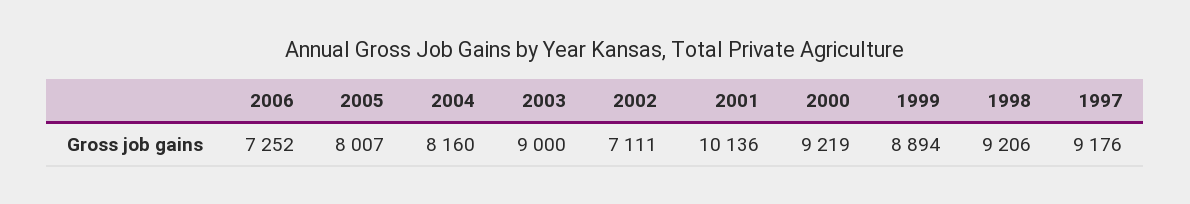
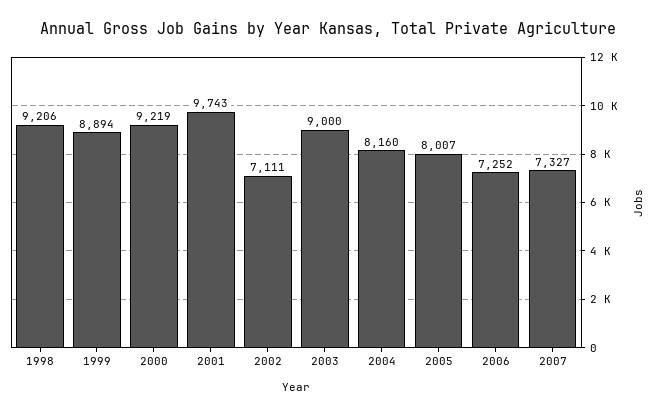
2001: 10136 -> 9743
1997: 9176 -> none
2007: none -> 7327

